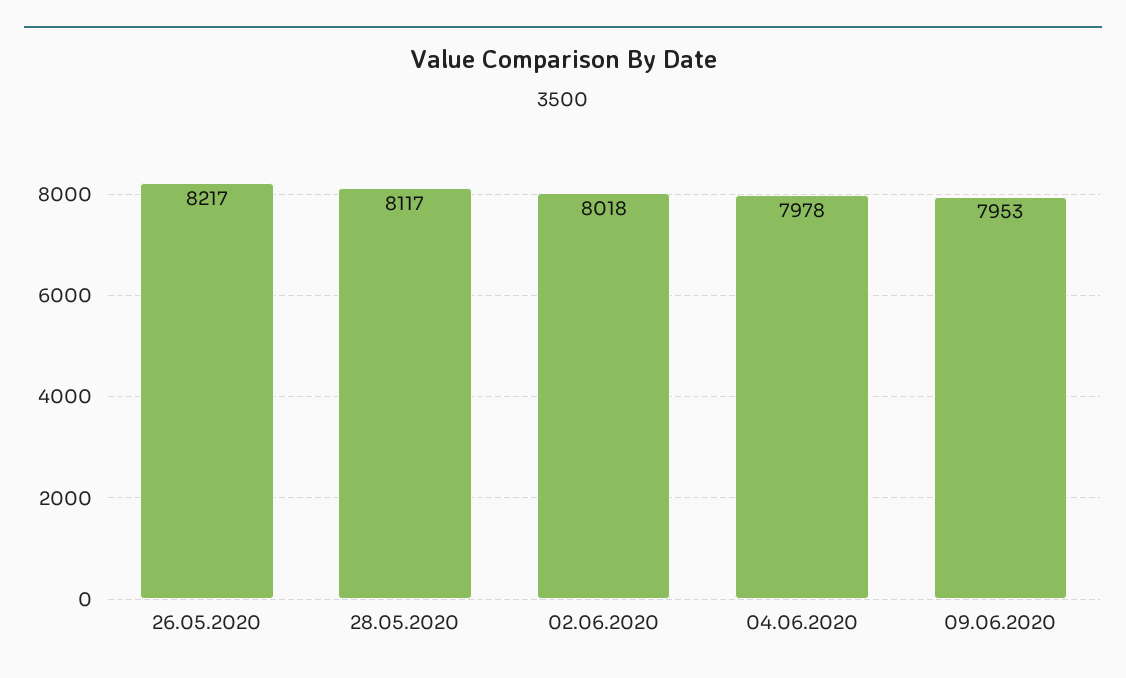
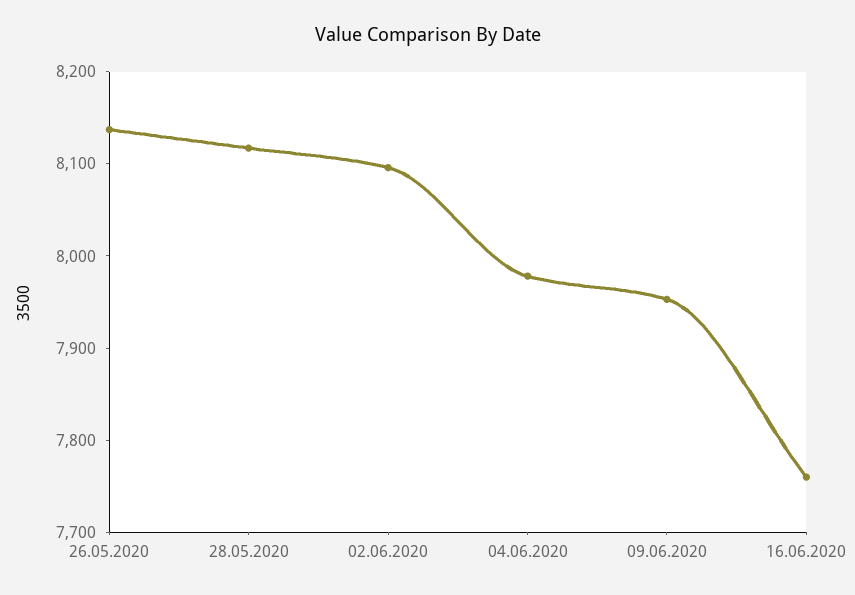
26.05.2020: 8217 -> 8140
02.06.2020: 8018 -> 8100
16.06.2020: none -> 7760

